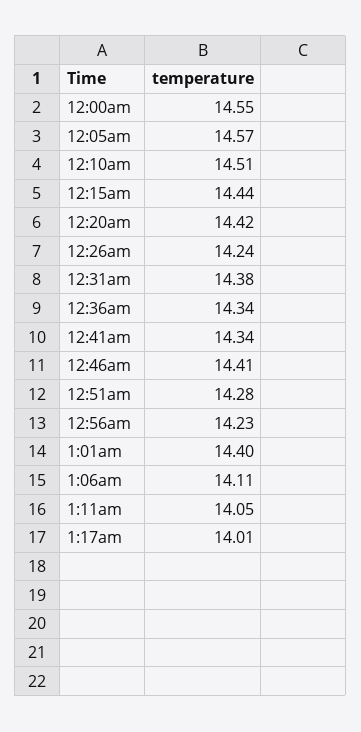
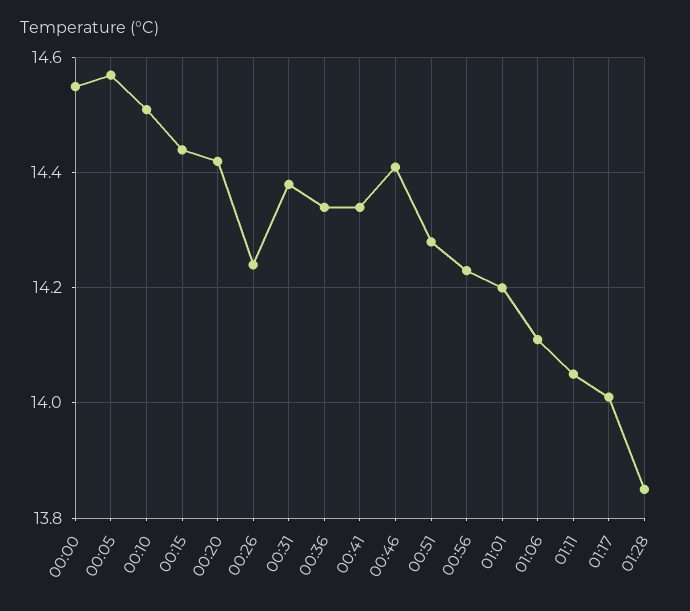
1:01am: 14.4 -> 14.2
01:28: none -> 13.85

